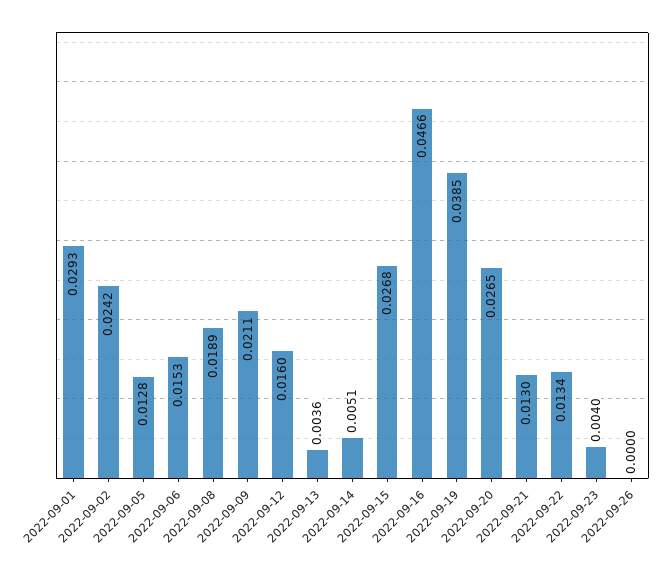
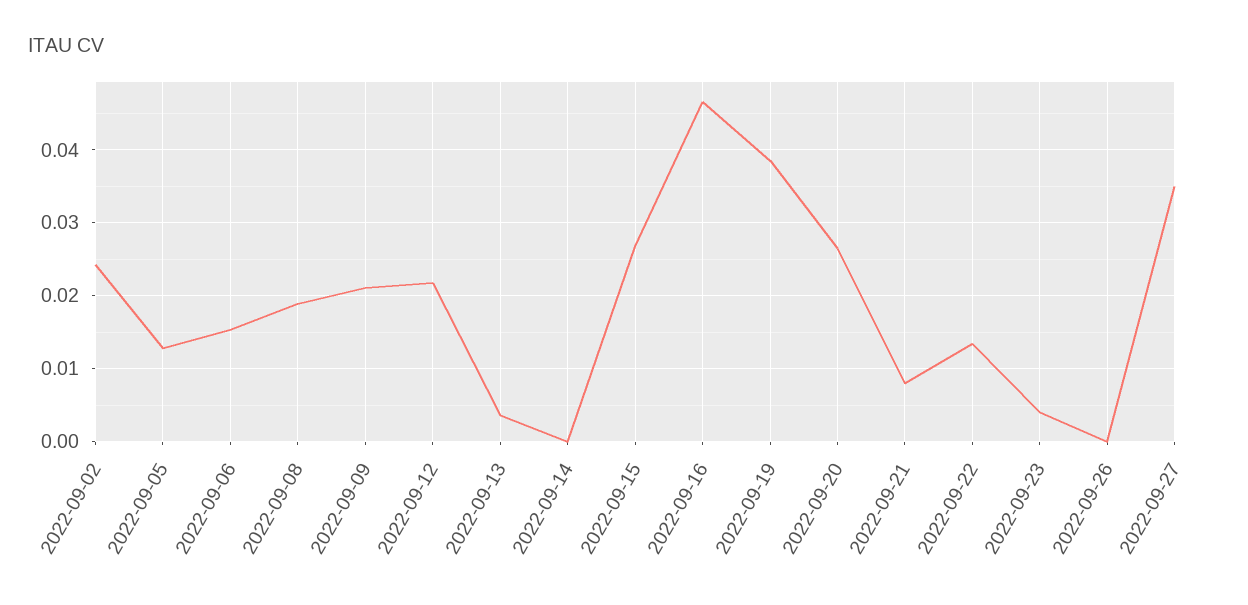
2022-09-01: 0.0293 -> none
2022-09-12: 0.016 -> 0.022
2022-09-14: 0.0051 -> 0
2022-09-21: 0.013 -> 0.008
2022-09-27: none -> 0.035

